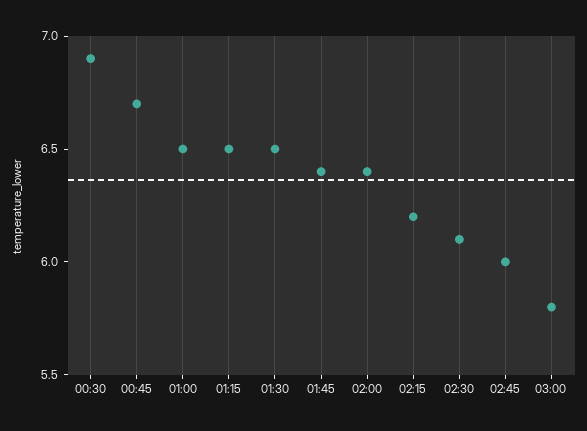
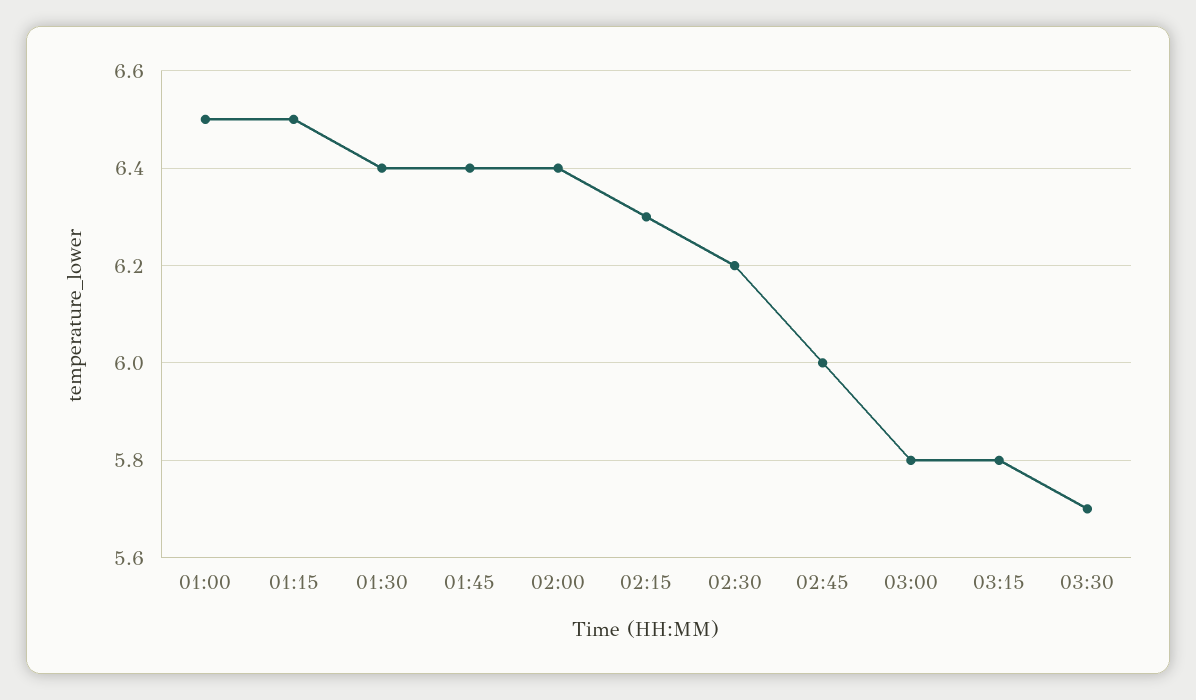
00:30: 6.9 -> none
00:45: 6.7 -> none
01:30: 6.5 -> 6.4
02:15: 6.2 -> 6.3
02:30: 6.1 -> 6.2
03:15: none -> 5.8
03:30: none -> 5.7

